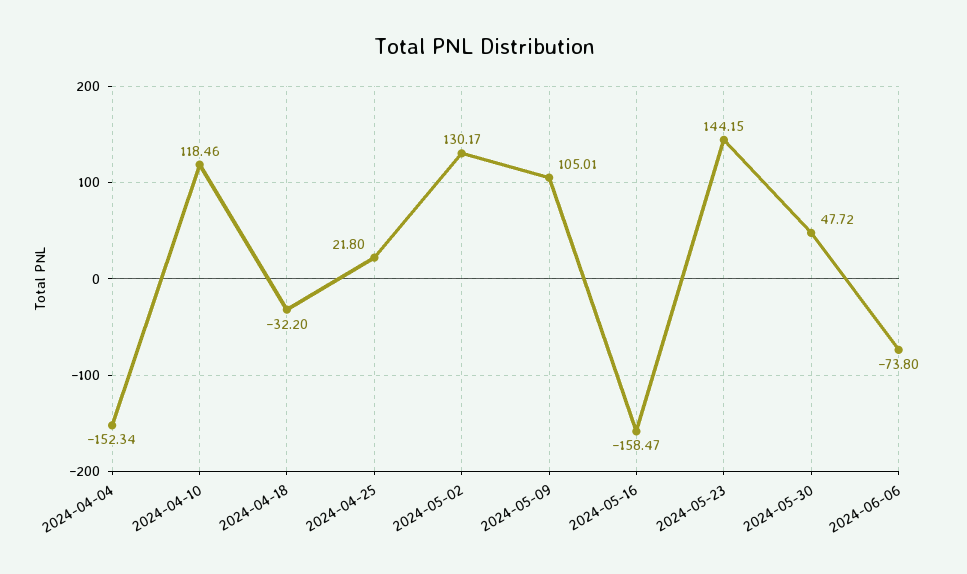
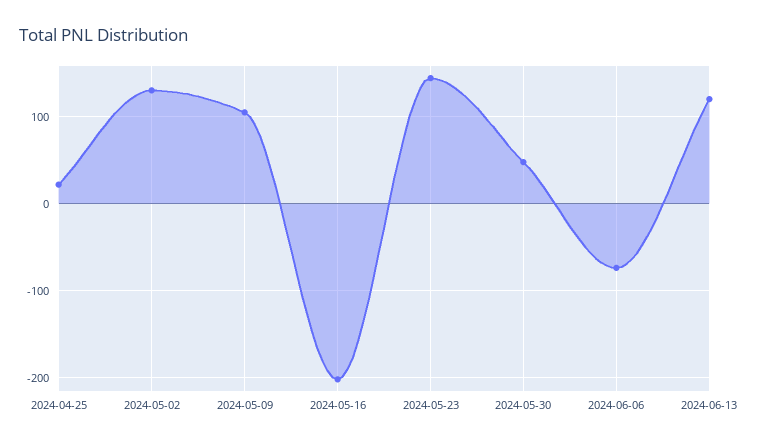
2024-04-04: -152.34 -> none
2024-04-10: 118.46 -> none
2024-04-18: -32.2 -> none
2024-05-16: -158.47 -> -200
2024-06-13: none -> 120

